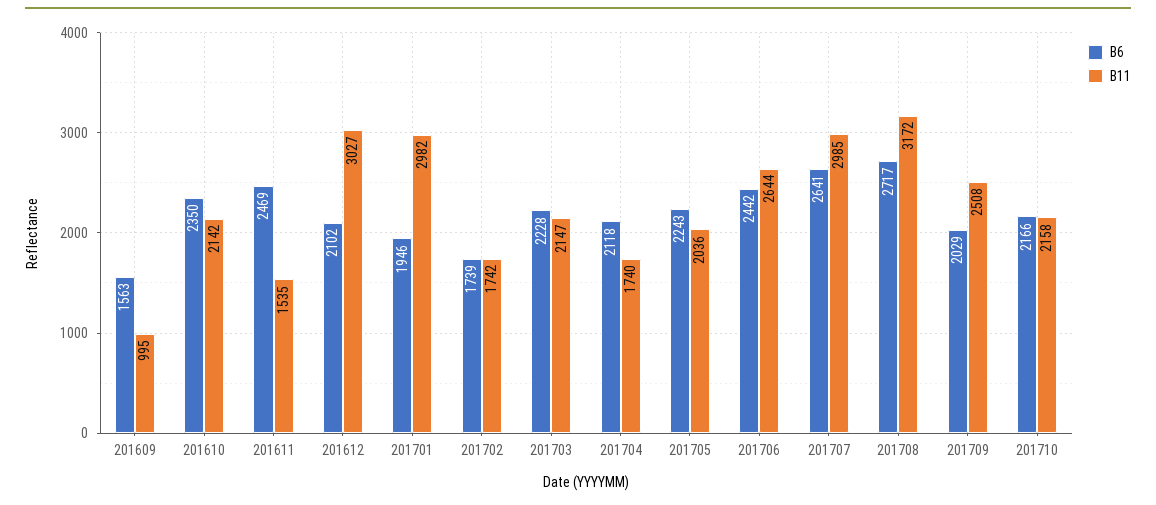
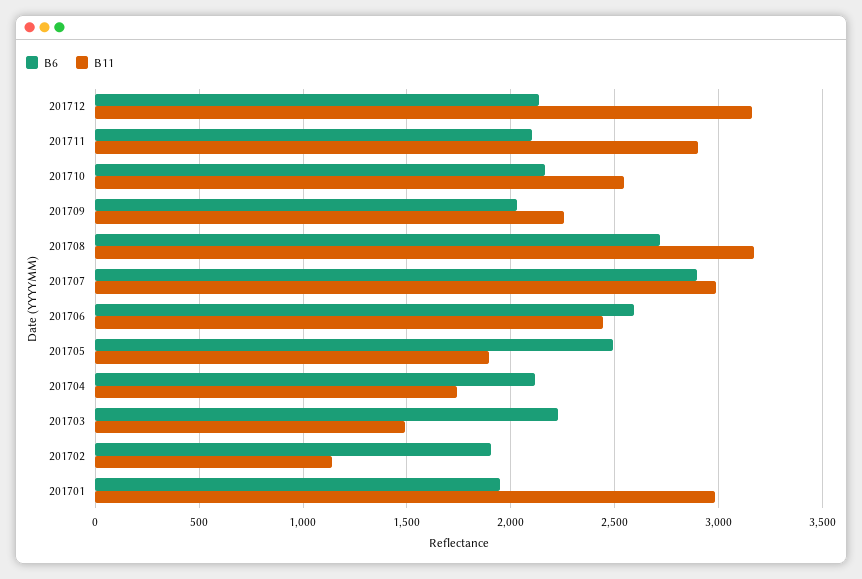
B6, 201609: 1563 -> none
B11, 201609: 995 -> none
B6, 201610: 2350 -> none
B11, 201610: 2142 -> none
B6, 201611: 2469 -> none
B11, 201611: 1535 -> none
B6, 201612: 2102 -> none
B11, 201612: 3027 -> none
B6, 201702: 1739 -> 1900
B11, 201702: 1742 -> 1150
B11, 201703: 2147 -> 1500
B6, 201705: 2243 -> 2500
B11, 201705: 2036 -> 1900
B6, 201706: 2442 -> 2600
B11, 201706: 2644 -> 2450
B6, 201707: 2641 -> 2900
B11, 201709: 2508 -> 2250
B11, 201710: 2158 -> 2550
B6, 201712: none -> 2150
B11, 201712: none -> 3150
B6, 201711: none -> 2100
B11, 201711: none -> 2900

